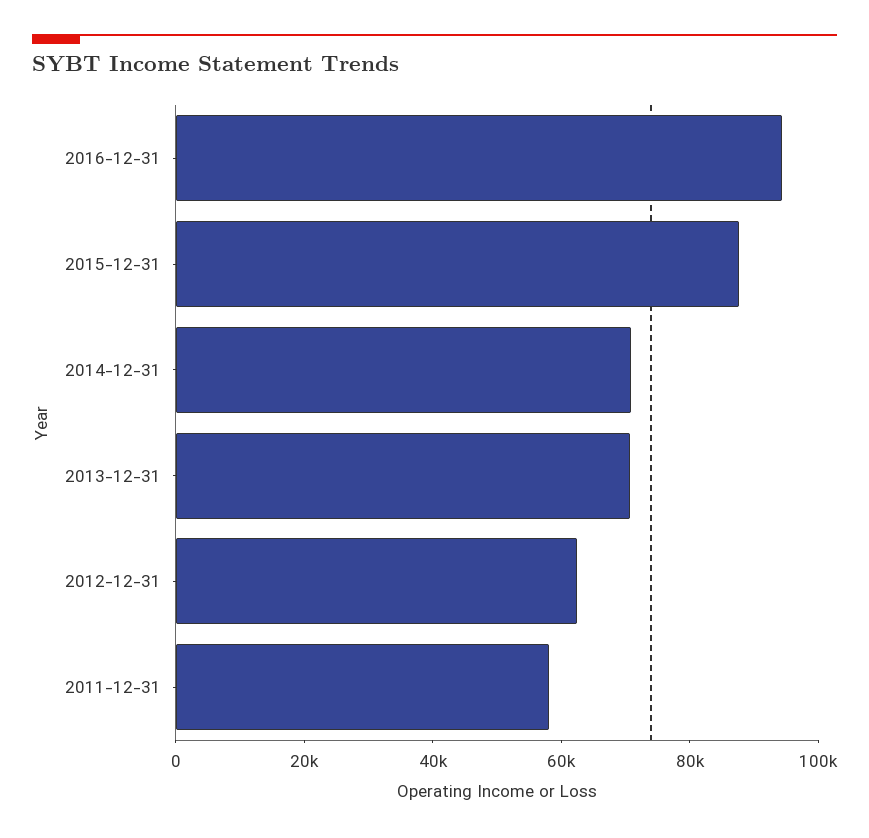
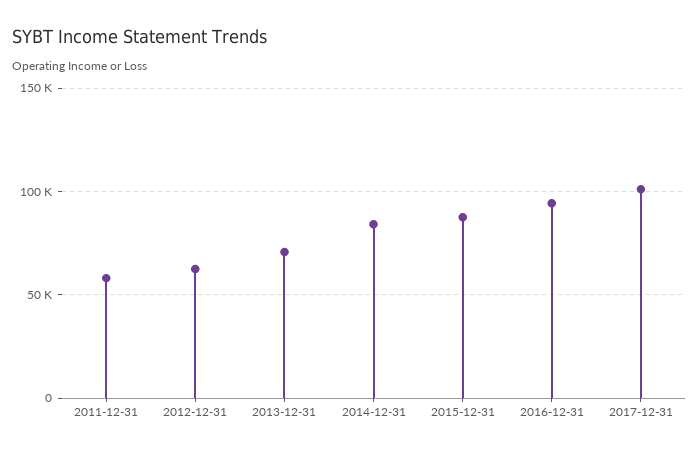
2014-12-31: 70000 -> 85000
2017-12-31: none -> 100000

